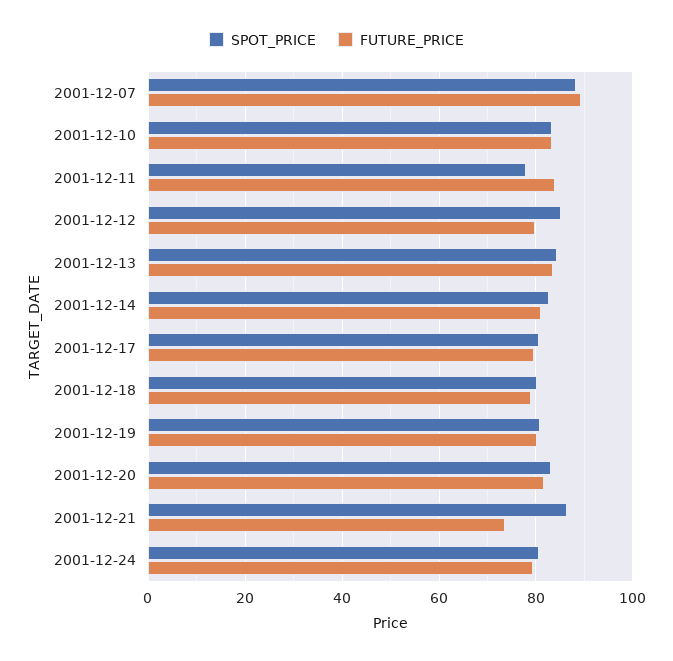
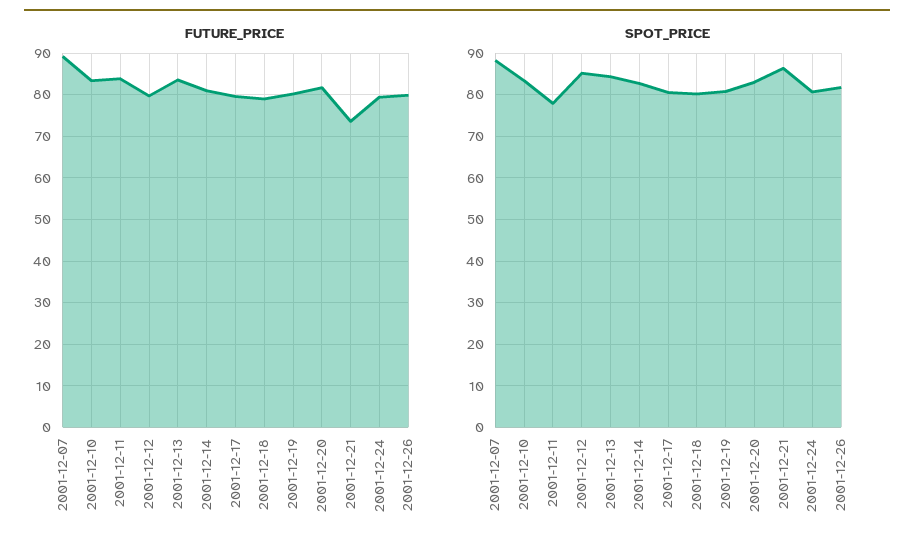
FUTURE_PRICE, 2001-12-26: none -> 80
SPOT_PRICE, 2001-12-26: none -> 82

